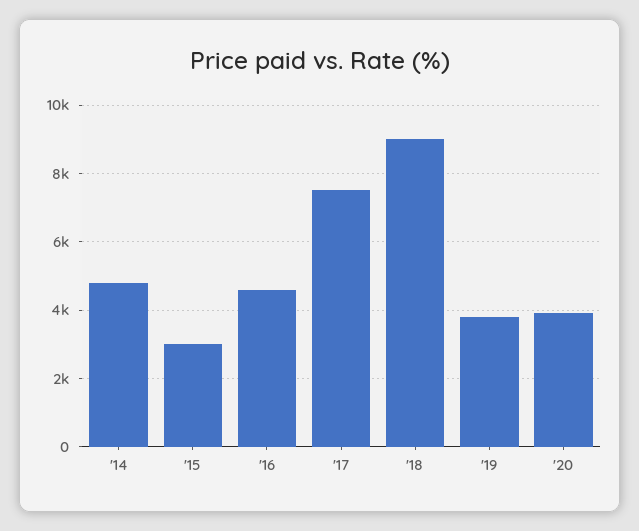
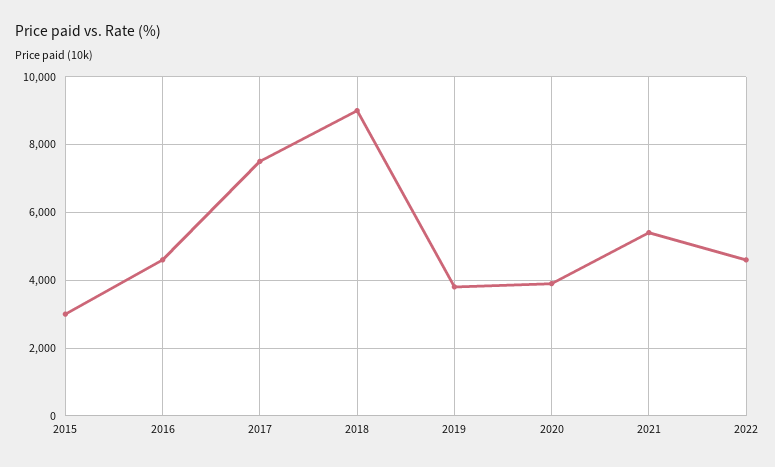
'14: 4800 -> none
2021: none -> 5400
2022: none -> 4600

